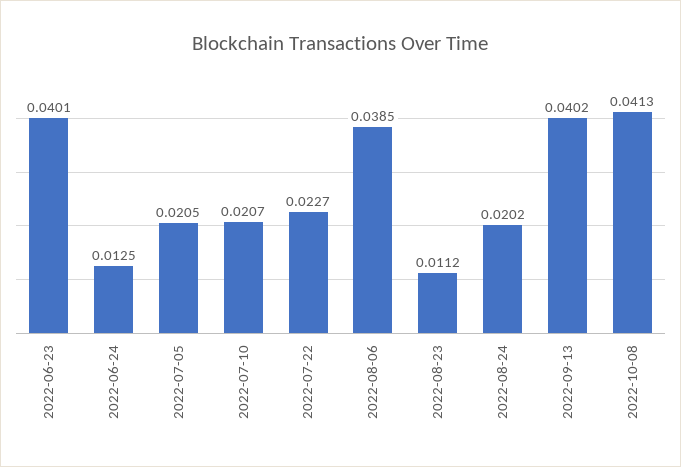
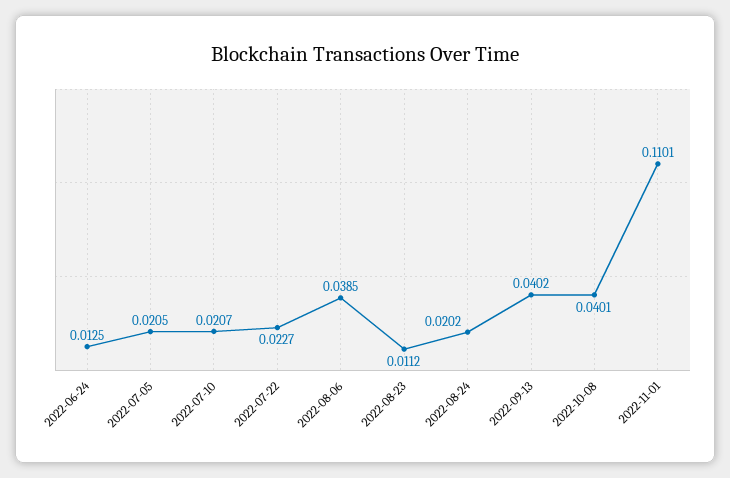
2022-06-23: 0.0401 -> none
2022-10-08: 0.0413 -> 0.0401
2022-11-01: none -> 0.1101

